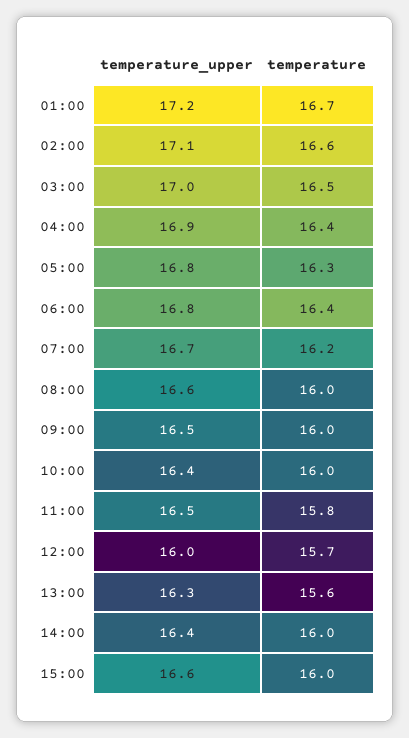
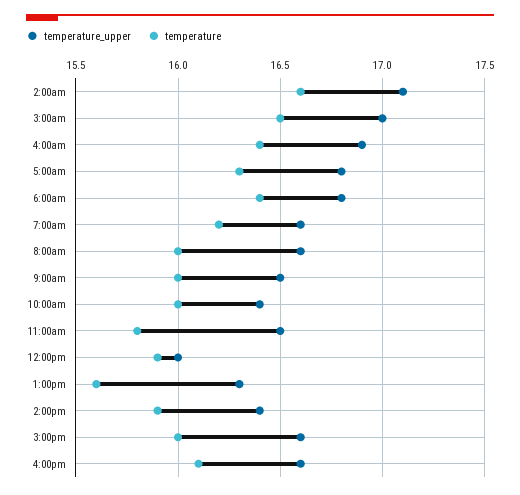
temperature_upper, 01:00: 17.2 -> none
temperature, 01:00: 16.7 -> none
temperature_upper, 07:00: 16.7 -> 16.6
temperature, 12:00: 15.7 -> 15.9
temperature, 14:00: 16 -> 15.9
temperature_upper, 4:00pm: none -> 16.6
temperature, 4:00pm: none -> 16.1

